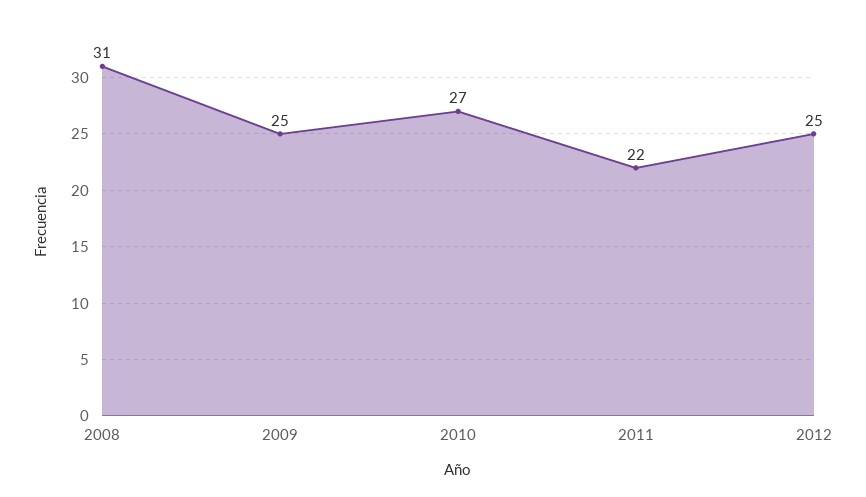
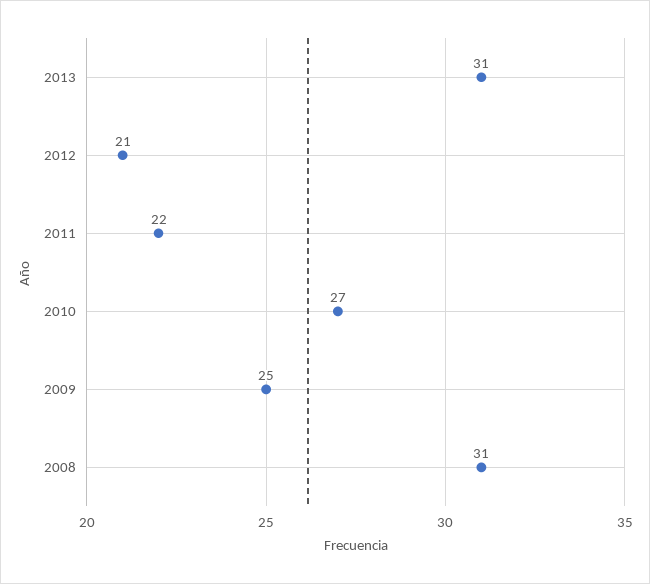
2012: 25 -> 21
2013: none -> 31

